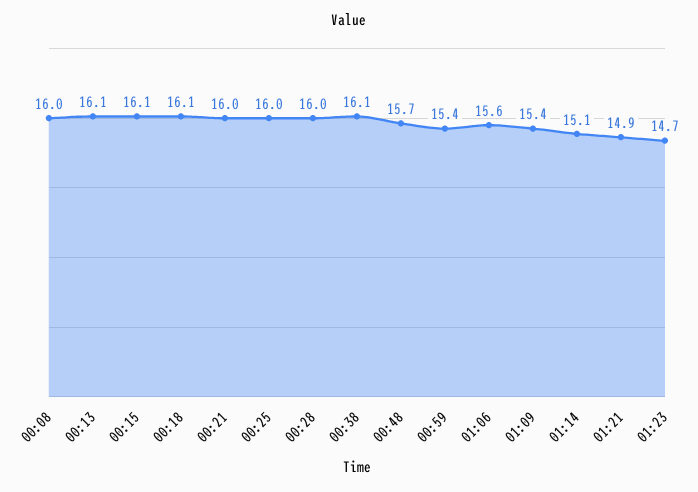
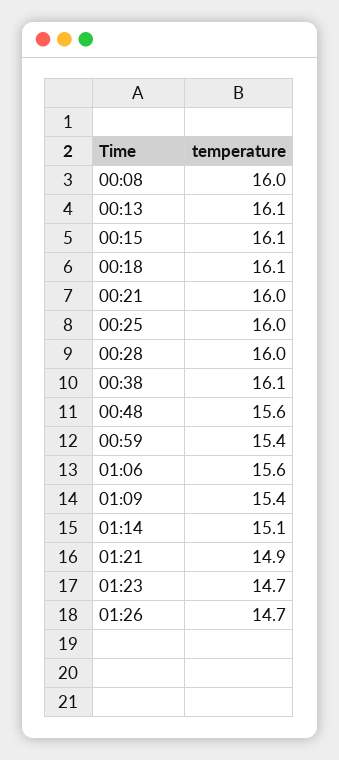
00:48: 15.7 -> 15.6
01:26: none -> 14.7

